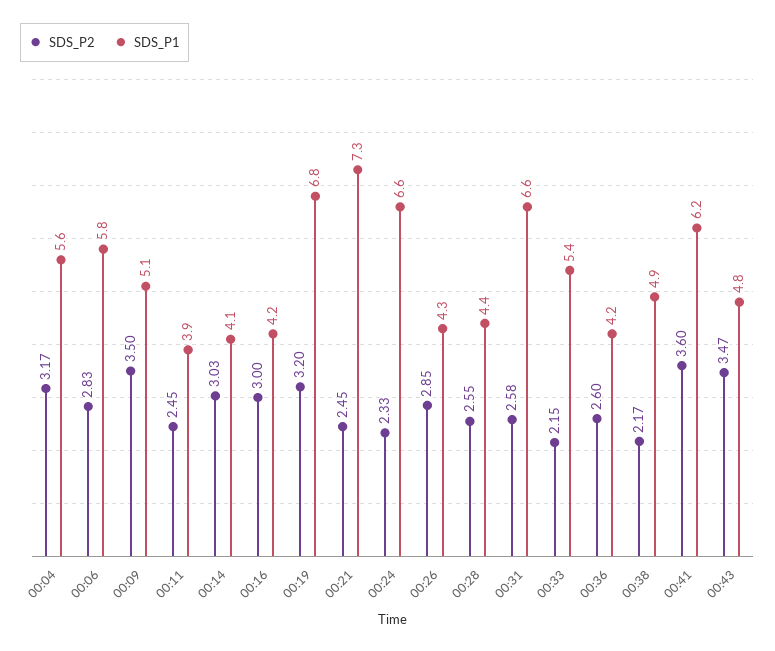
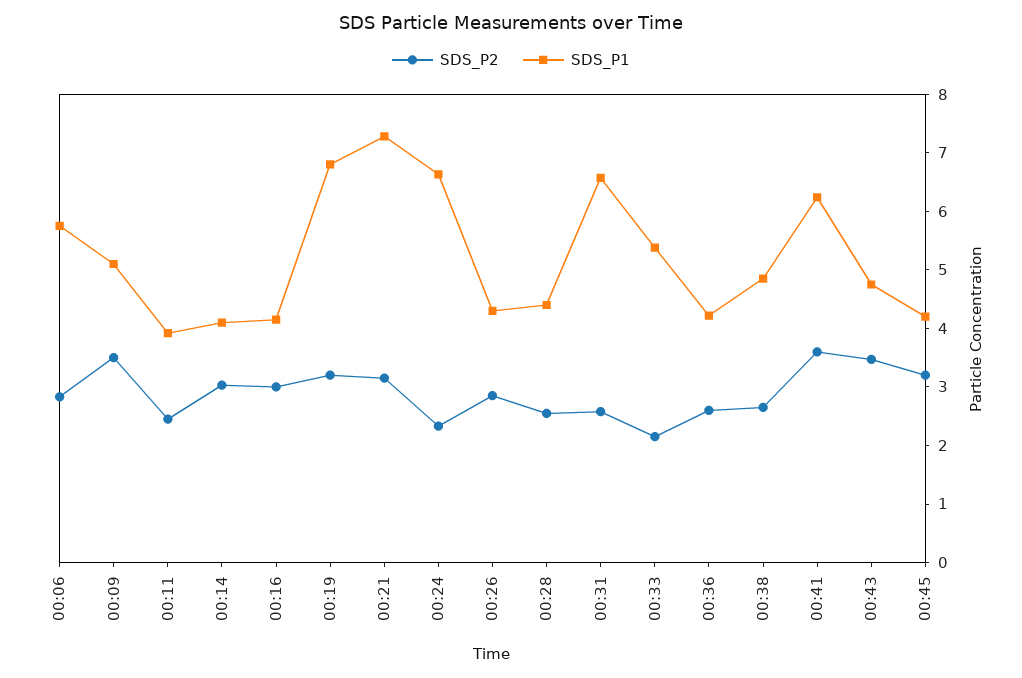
SDS_P2, 00:04: 3.17 -> none
SDS_P1, 00:04: 5.6 -> none
SDS_P2, 00:21: 2.45 -> 3.2
SDS_P2, 00:38: 2.17 -> 2.6
SDS_P2, 00:45: none -> 3.2
SDS_P1, 00:45: none -> 4.2

